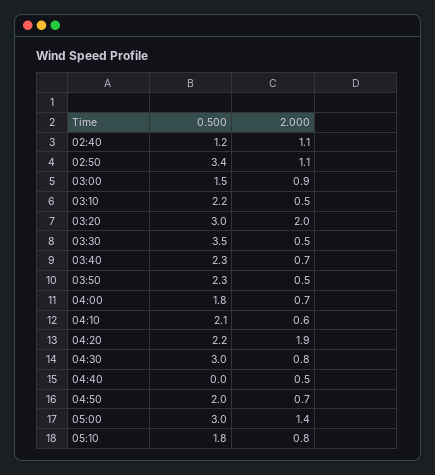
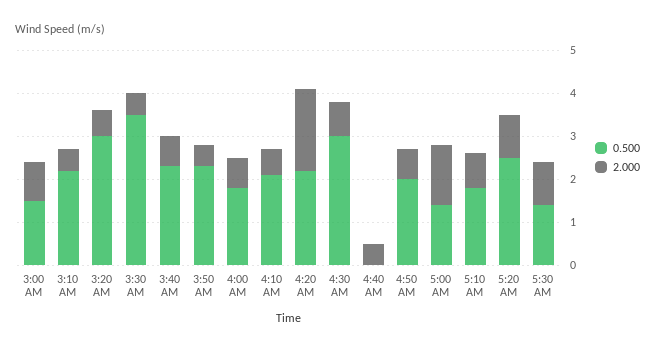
0.500, 02:40: 1.2 -> none
2.000, 02:40: 1.1 -> none
0.500, 02:50: 3.4 -> none
2.000, 02:50: 1.1 -> none
2.000, 03:20: 2 -> 0.5
0.500, 05:00: 3 -> 1.5
0.500, 5:20 AM: none -> 2.5
2.000, 5:20 AM: none -> 1
0.500, 5:30 AM: none -> 1.5
2.000, 5:30 AM: none -> 1

